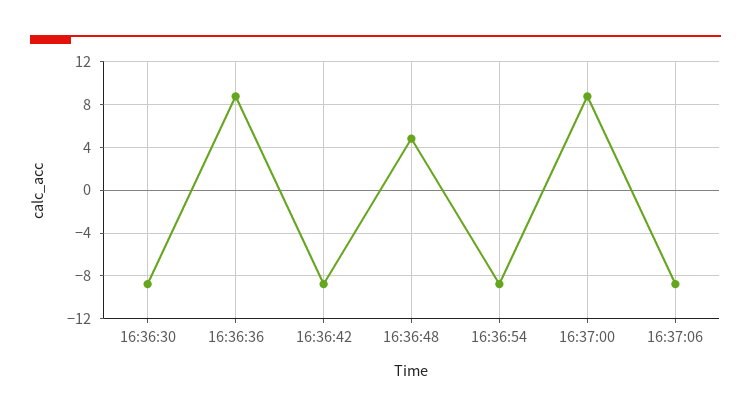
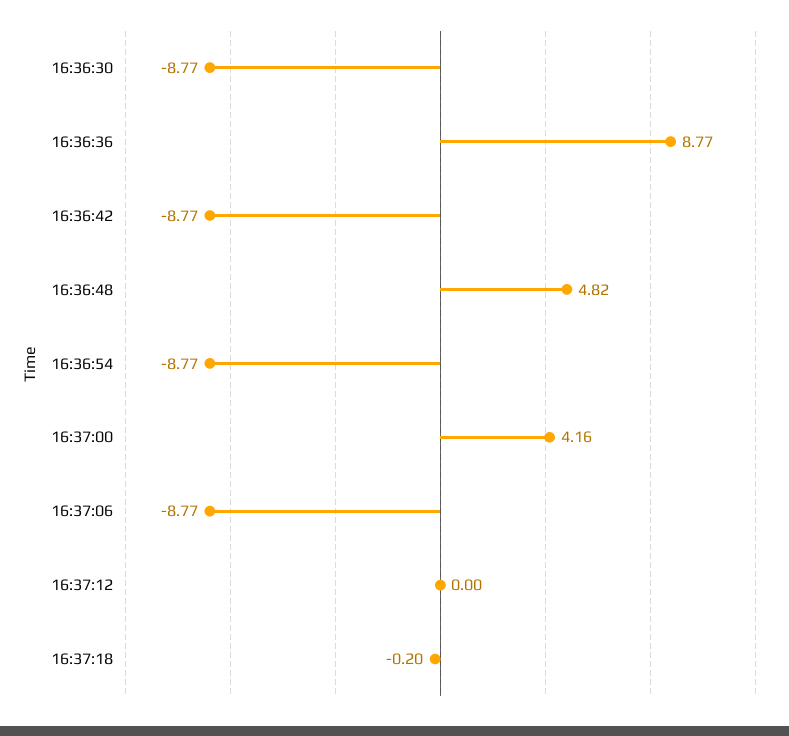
16:37:00: 9 -> 4.16
16:37:12: none -> 0
16:37:18: none -> -0.2

